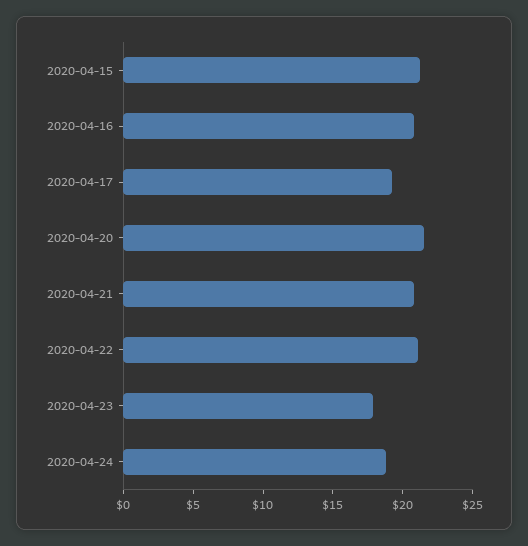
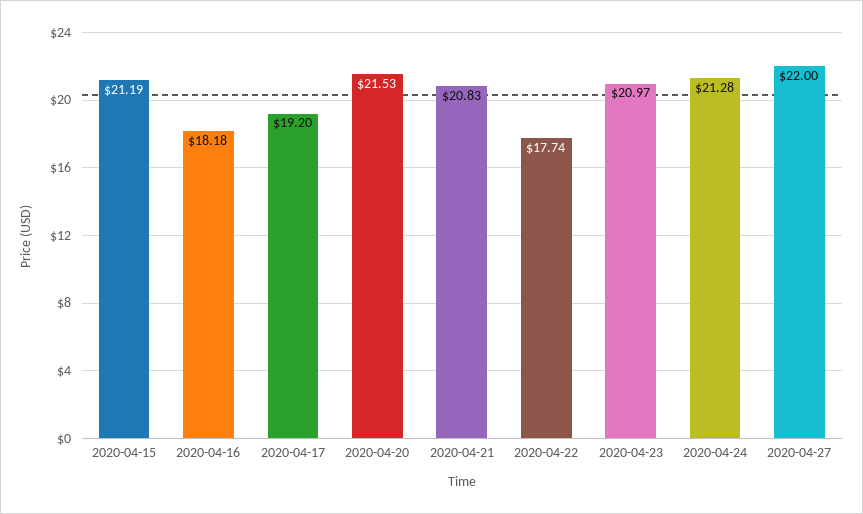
2020-04-16: 21 -> 18.18
2020-04-22: 21 -> 17.74
2020-04-23: 18 -> 20.97
2020-04-24: 19 -> 21.28
2020-04-27: none -> 22

